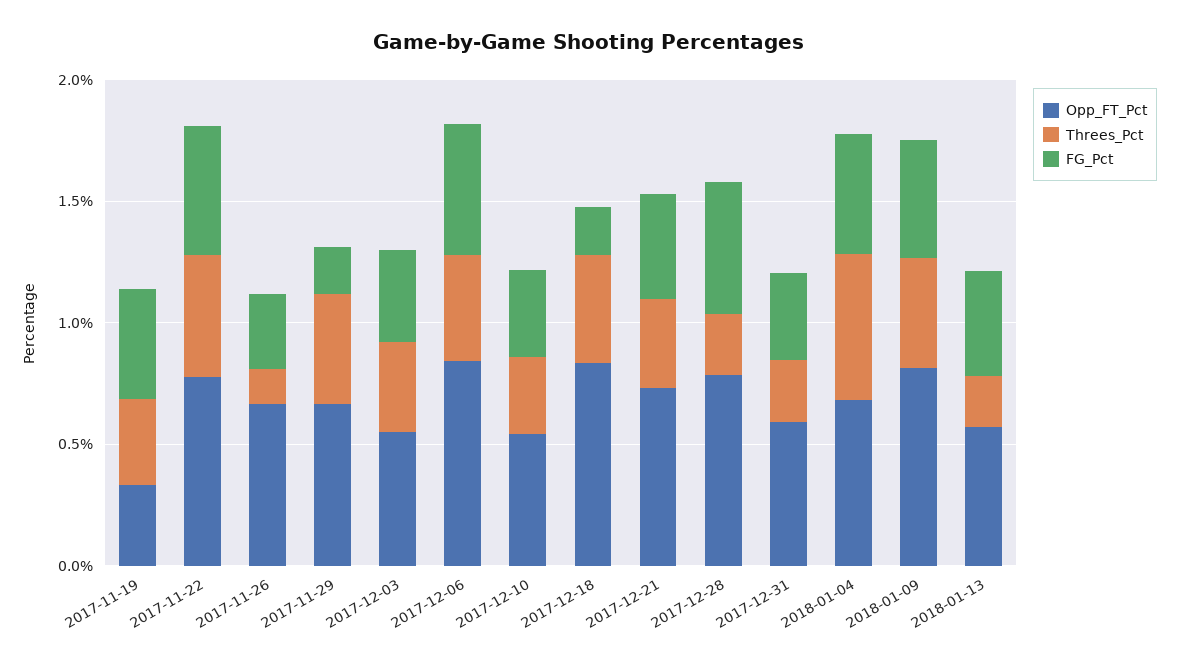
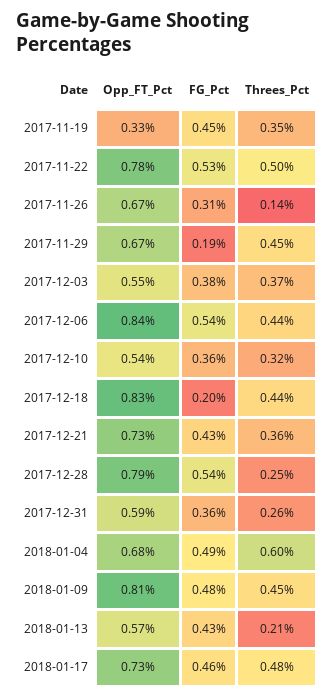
Opp_FT_Pct, 2018-01-17: none -> 0.73
FG_Pct, 2018-01-17: none -> 0.46
Threes_Pct, 2018-01-17: none -> 0.48

